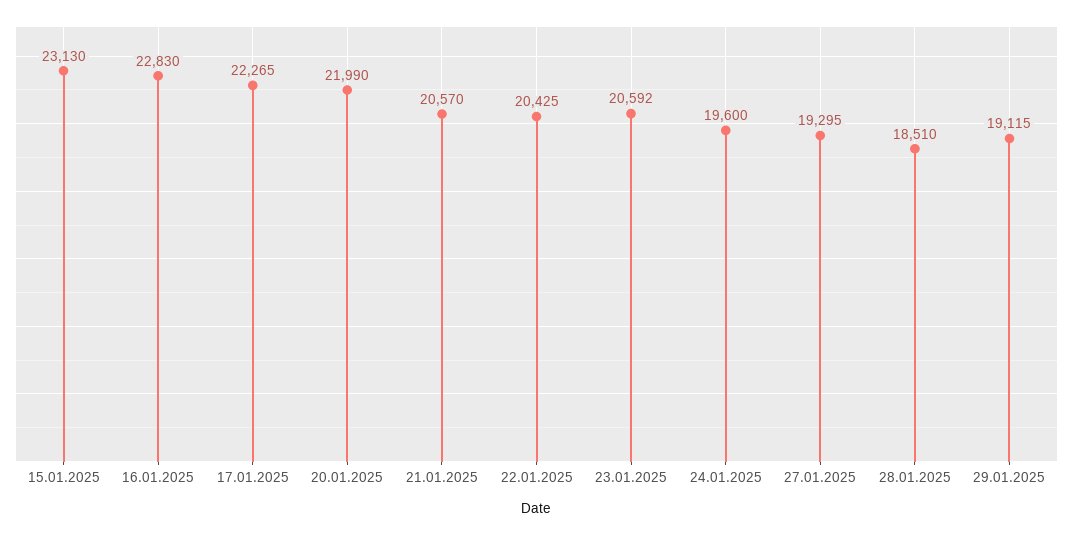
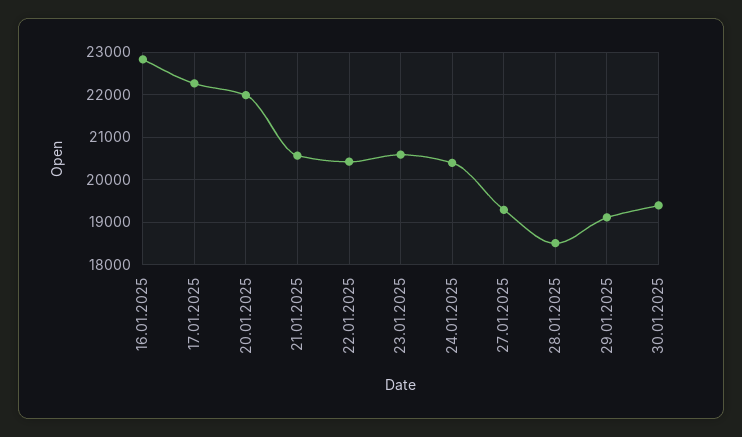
15.01.2025: 23130 -> none
24.01.2025: 19600 -> 20400
30.01.2025: none -> 19400

